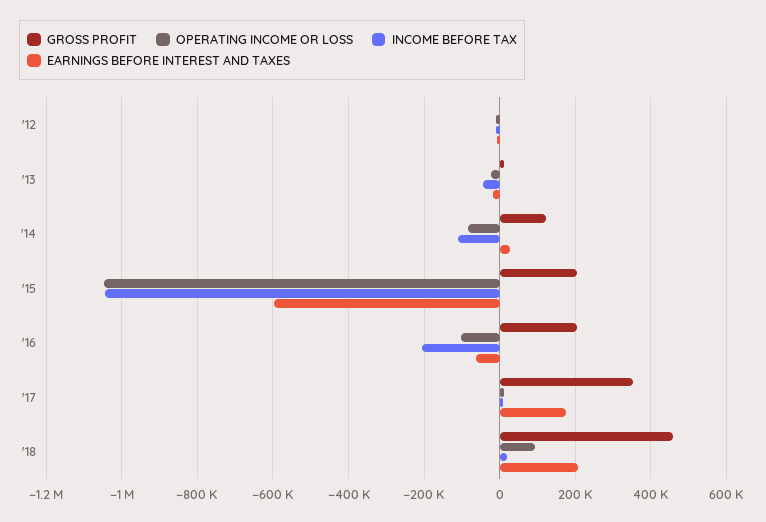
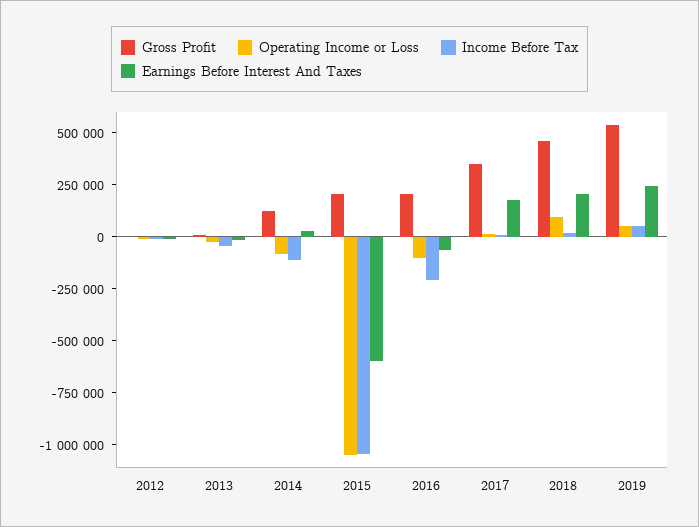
GROSS PROFIT, 2019: none -> 550000
OPERATING INCOME OR LOSS, 2019: none -> 50000
INCOME BEFORE TAX, 2019: none -> 50000
EARNINGS BEFORE INTEREST AND TAXES, 2019: none -> 250000

